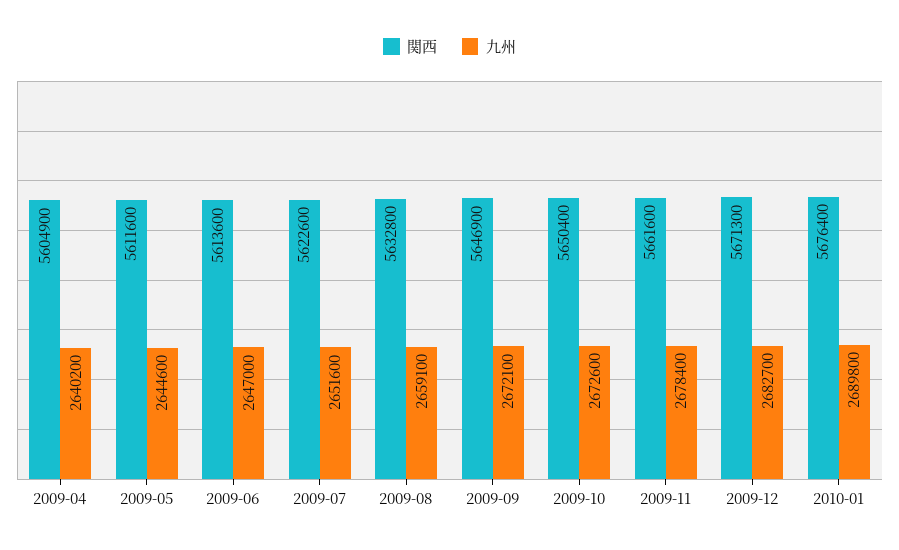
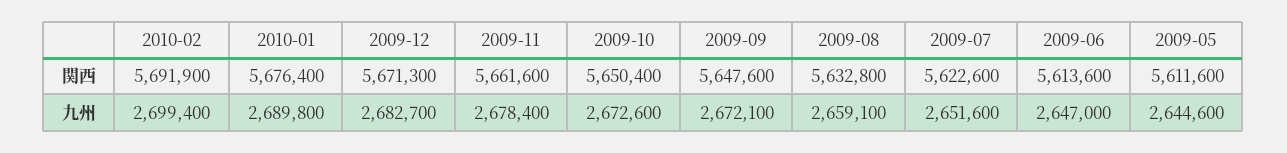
関西, 2009-04: 5604900 -> none
九州, 2009-04: 2640200 -> none
関西, 2009-09: 5646900 -> 5647600
関西, 2010-02: none -> 5691900
九州, 2010-02: none -> 2699400

